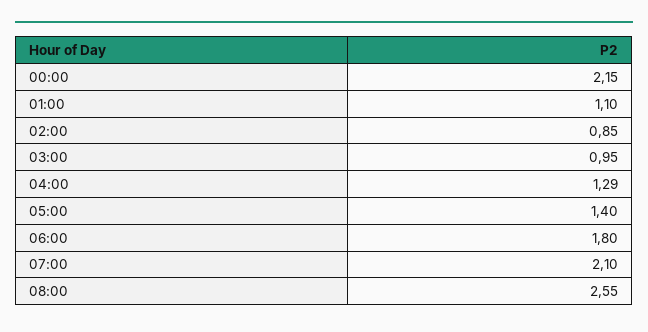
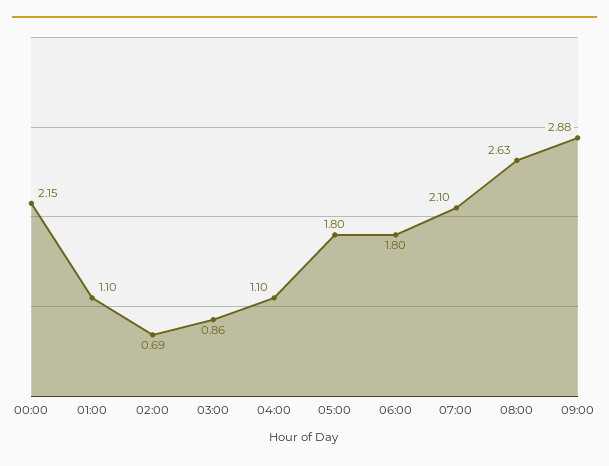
02:00: 0.85 -> 0.69
03:00: 0.95 -> 0.86
04:00: 1.29 -> 1.1
05:00: 1.4 -> 1.8
08:00: 2.55 -> 2.63
09:00: none -> 2.88

